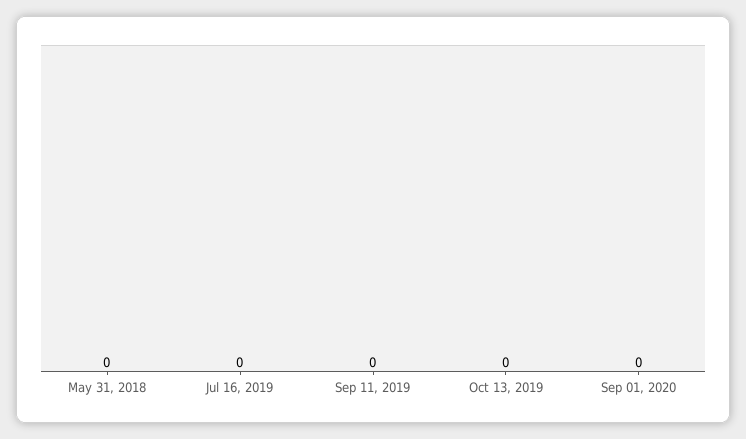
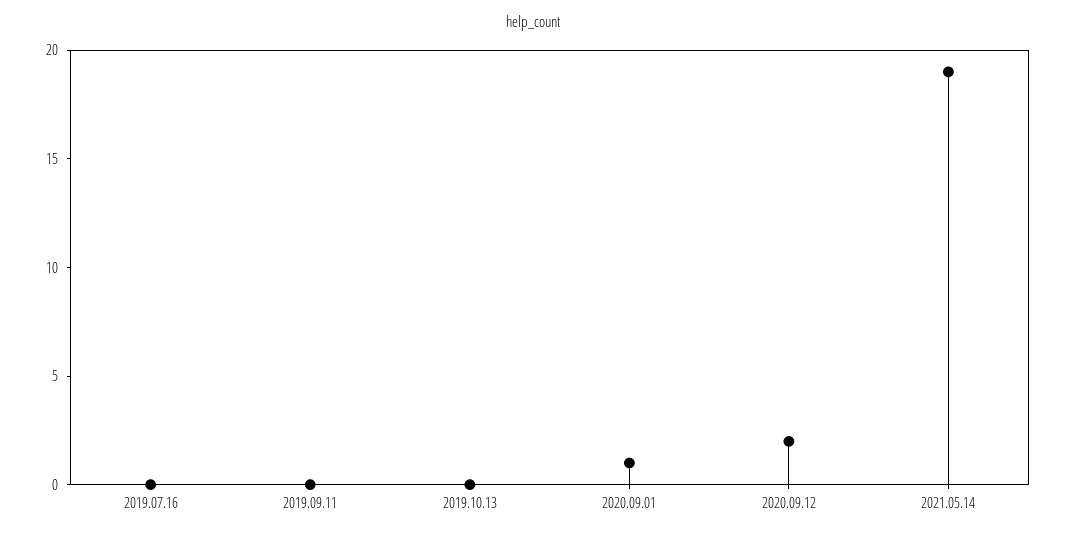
May 31, 2018: 0 -> none
Sep 01, 2020: 0 -> 1
2020.09.12: none -> 2
2021.05.14: none -> 19

